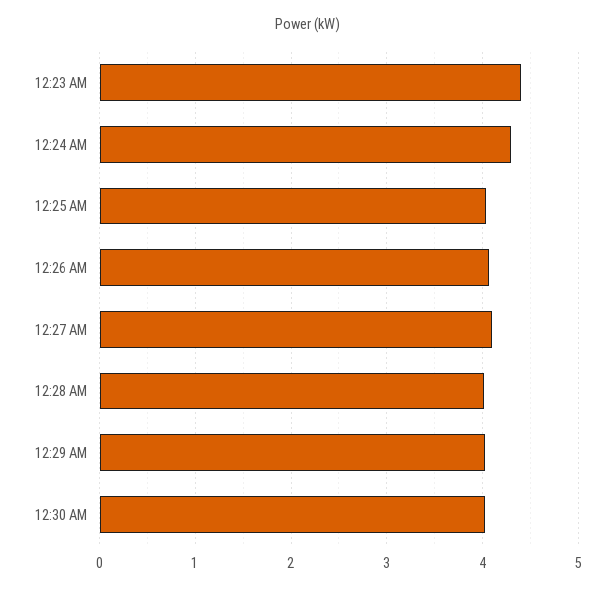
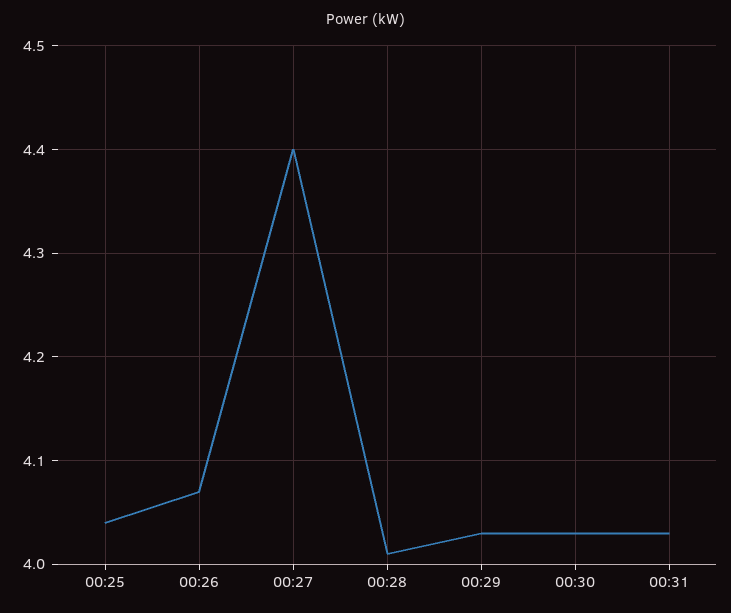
12:23 AM: 4.4 -> none
12:24 AM: 4.3 -> none
12:27 AM: 4.1 -> 4.4
00:31: none -> 4.03

